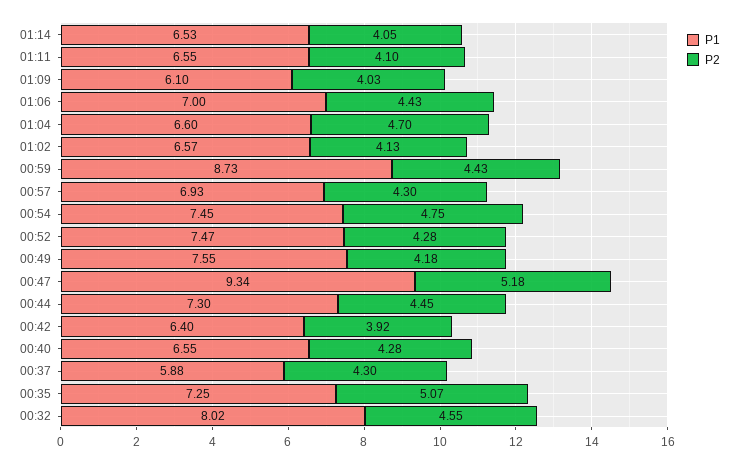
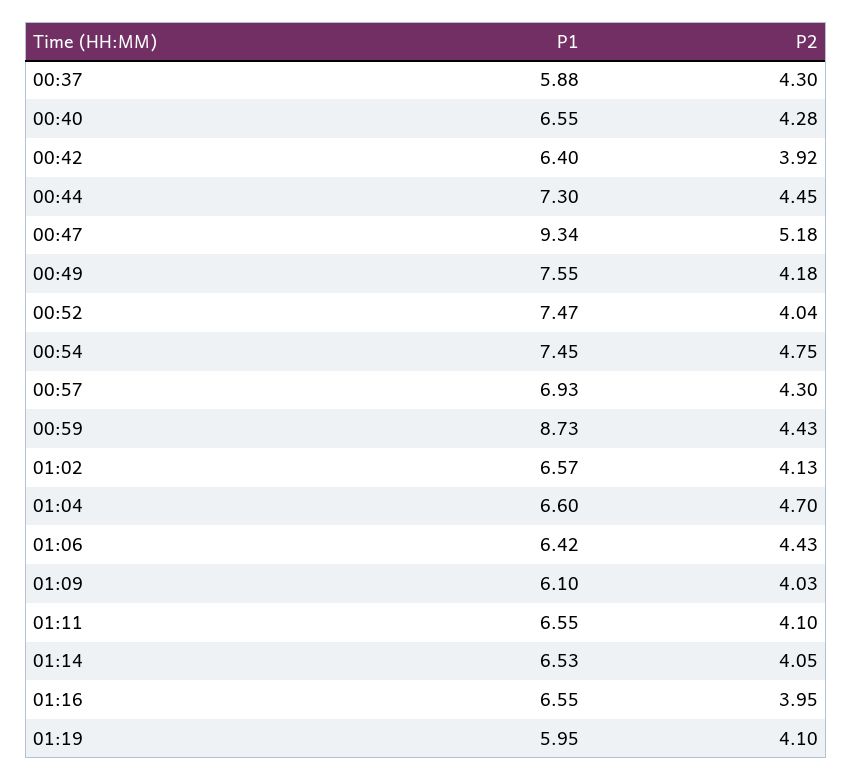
P1, 01:06: 7 -> 6.42
P2, 00:52: 4.28 -> 4.04
P1, 00:35: 7.25 -> none
P2, 00:35: 5.07 -> none
P1, 00:32: 8.02 -> none
P2, 00:32: 4.55 -> none
P1, 01:16: none -> 6.55
P2, 01:16: none -> 3.95
P1, 01:19: none -> 5.95
P2, 01:19: none -> 4.1

